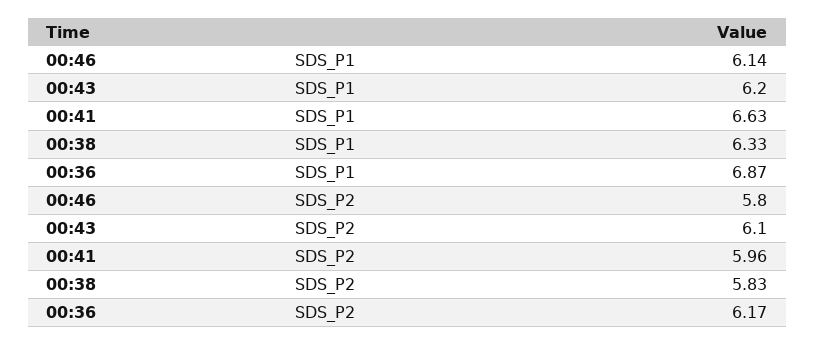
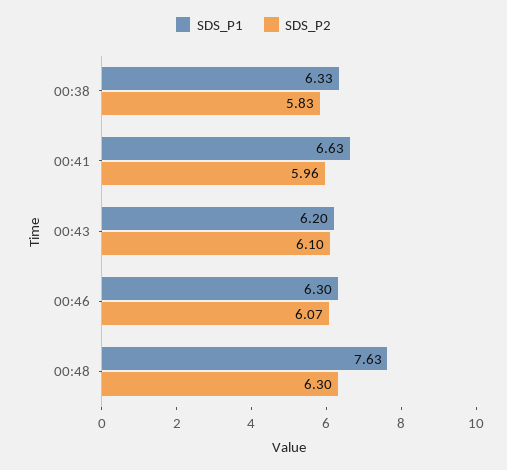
SDS_P1, 00:46: 6.14 -> 6.3
SDS_P1, 00:36: 6.87 -> none
SDS_P2, 00:46: 5.8 -> 6.07
SDS_P2, 00:36: 6.17 -> none
SDS_P1, 00:48: none -> 7.63
SDS_P2, 00:48: none -> 6.3

